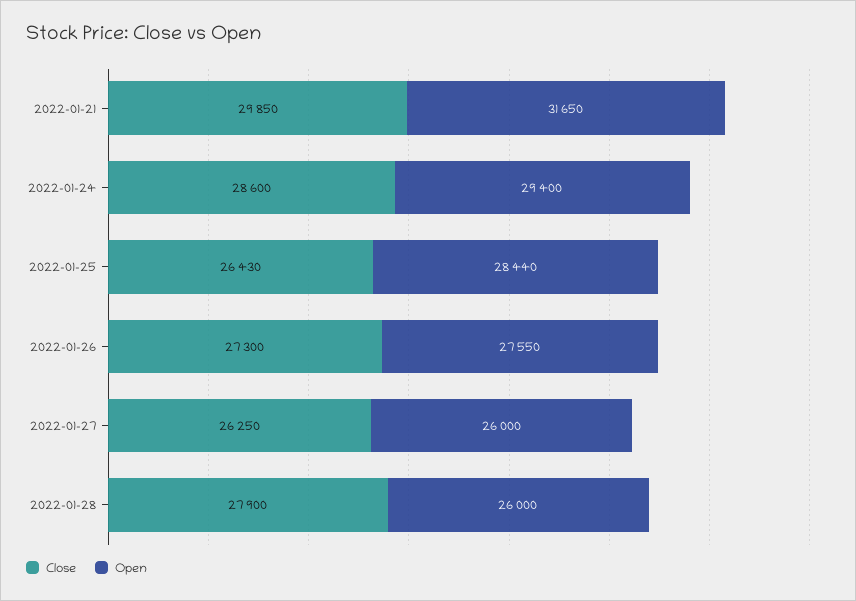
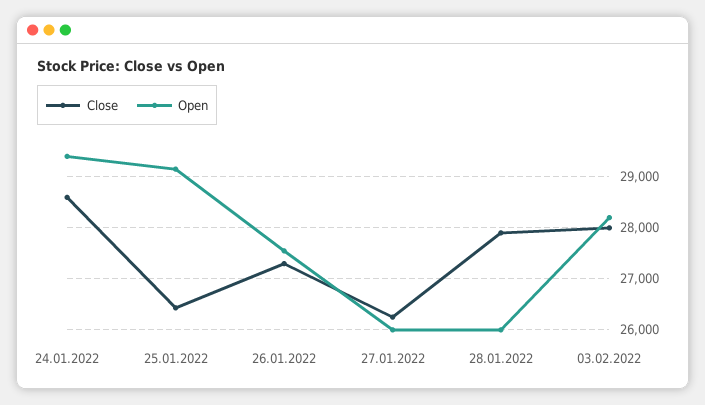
Close, 2022-01-21: 29850 -> none
Open, 2022-01-21: 31650 -> none
Open, 2022-01-25: 28440 -> 29200
Close, 03.02.2022: none -> 28000
Open, 03.02.2022: none -> 28200

